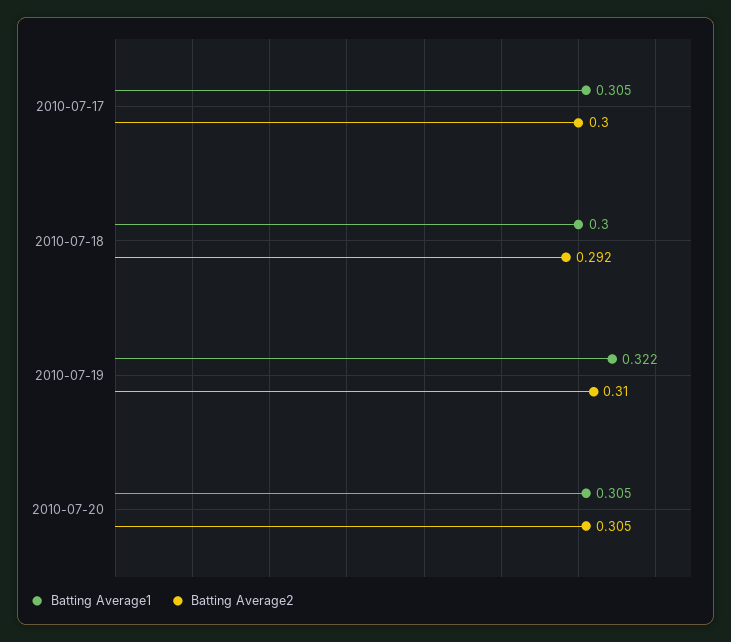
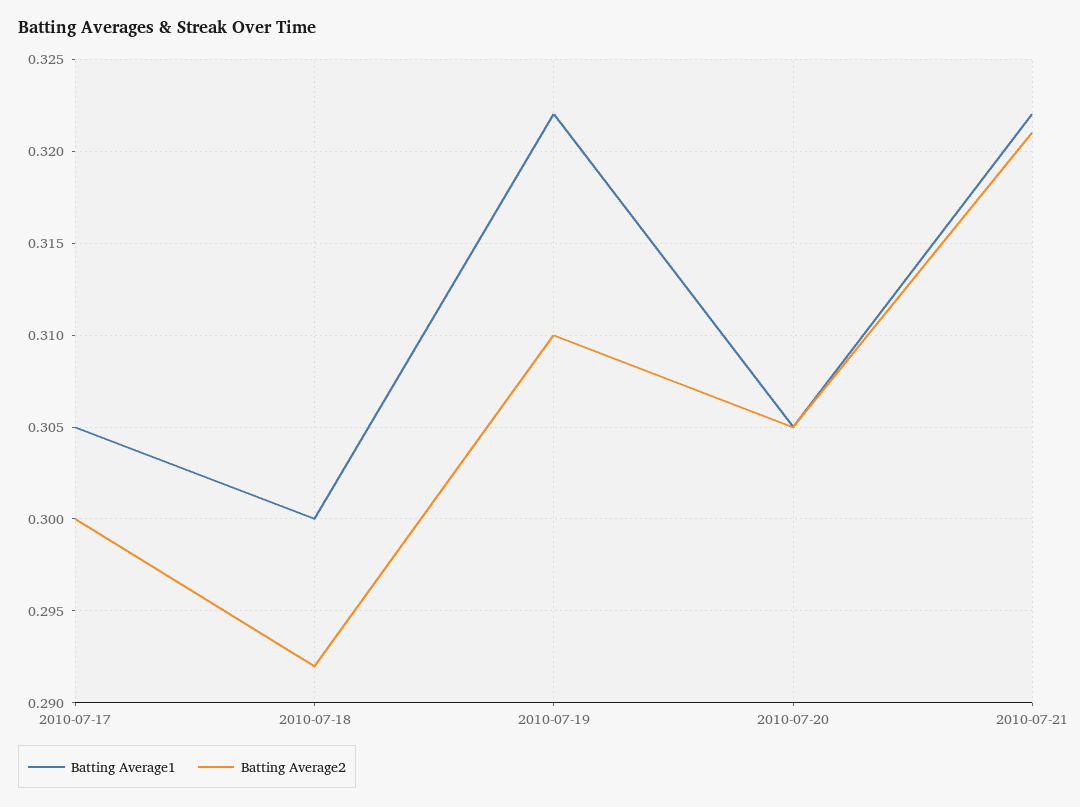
Batting Average1, 2010-07-21: none -> 0.322
Batting Average2, 2010-07-21: none -> 0.321

